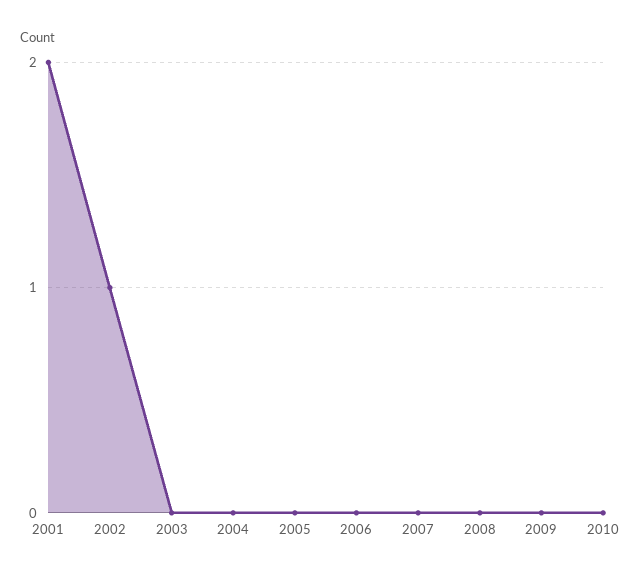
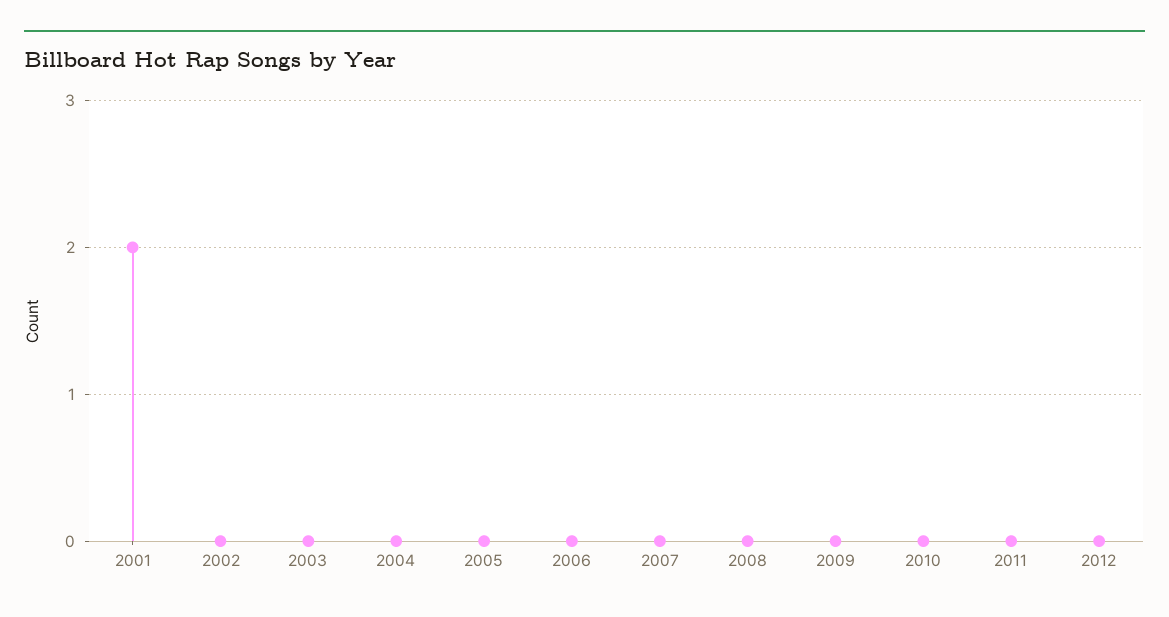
2002: 1 -> 0
2011: none -> 0
2012: none -> 0

